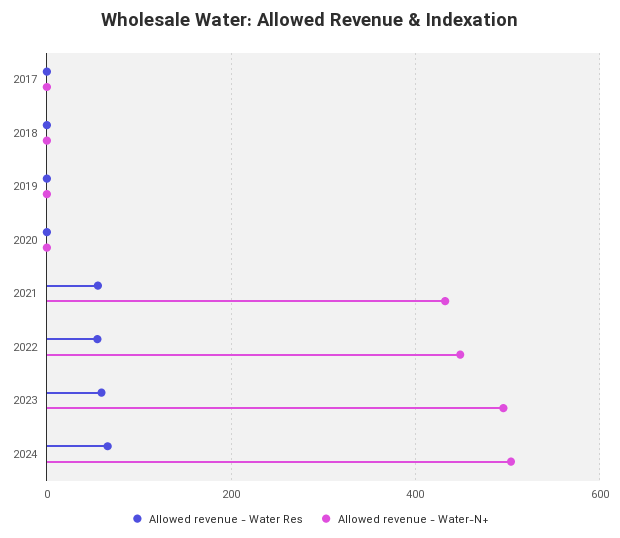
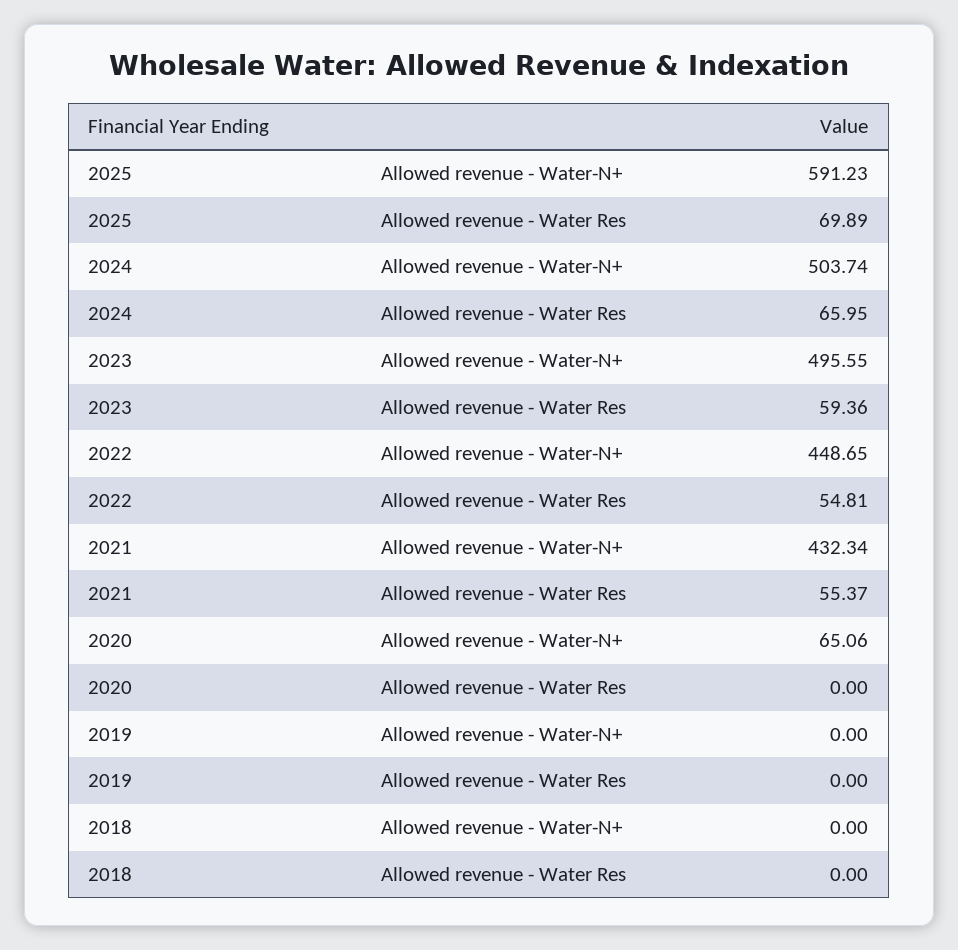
Allowed revenue - Water Res, 2017: 0 -> none
Allowed revenue - Water-N+, 2017: 0 -> none
Allowed revenue - Water-N+, 2020: 0 -> 65.06
Allowed revenue - Water-N+, 2025: none -> 591.23
Allowed revenue - Water Res, 2025: none -> 69.89

